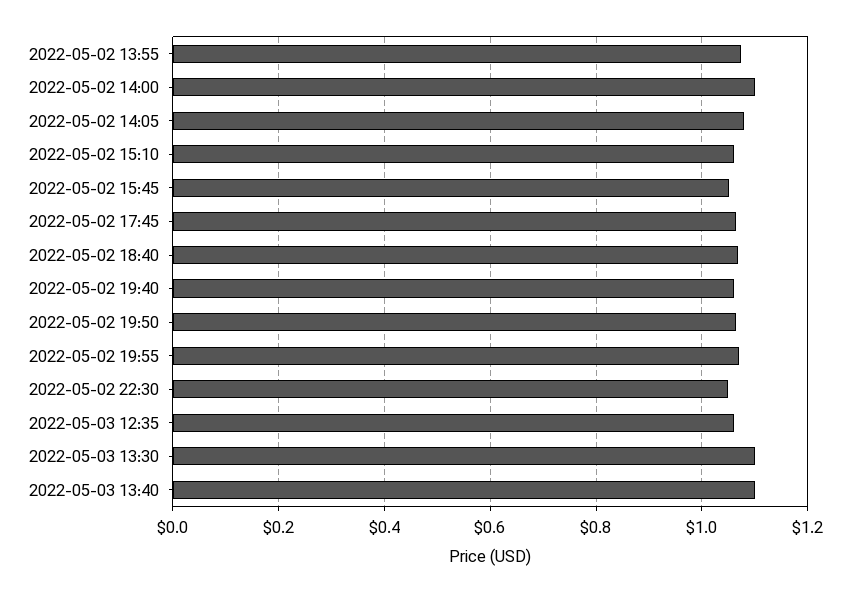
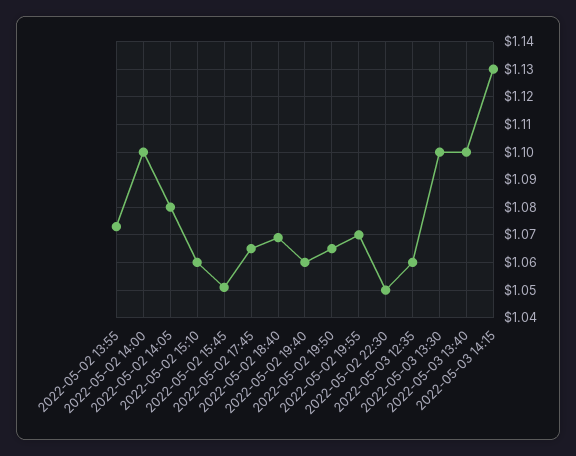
2022-05-03 14:15: none -> 1.13

